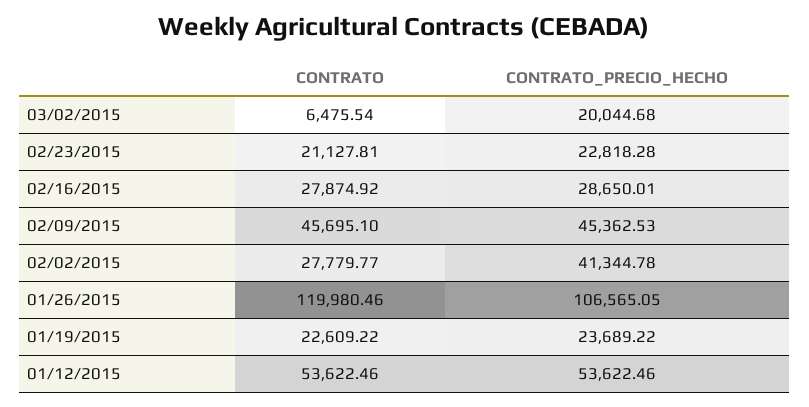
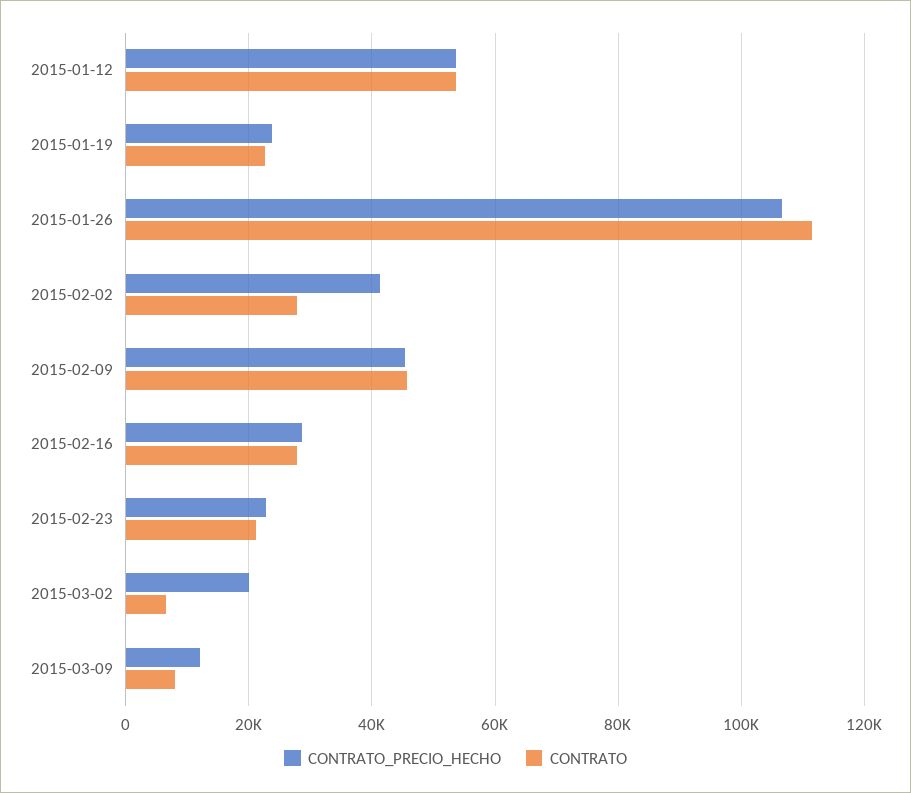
CONTRATO, 01/26/2015: 119980.46 -> 112000
CONTRATO_PRECIO_HECHO, 2015-03-09: none -> 12000
CONTRATO, 2015-03-09: none -> 8000

